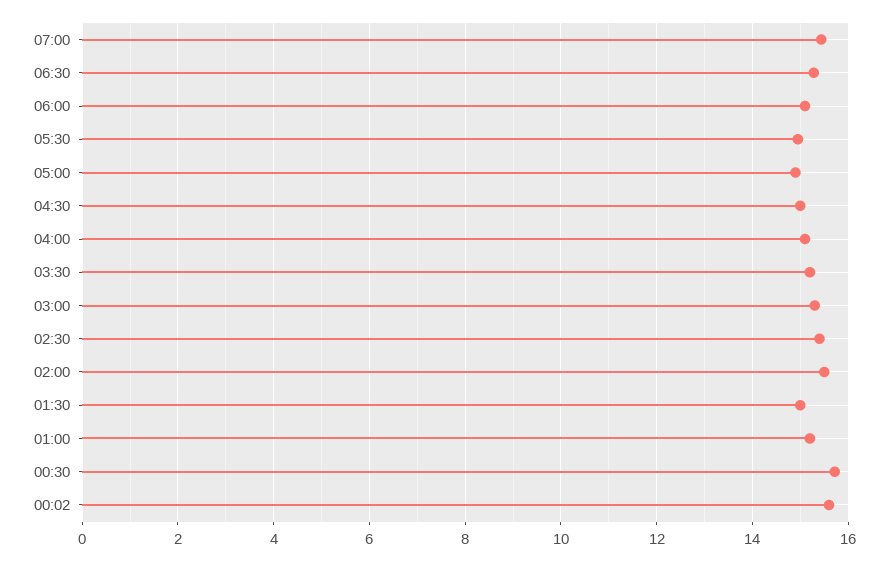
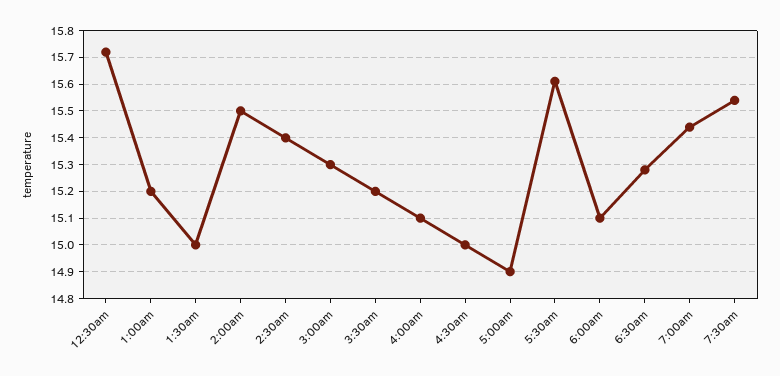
05:30: 15 -> 15.6
00:02: 15.6 -> none
7:30am: none -> 15.55

